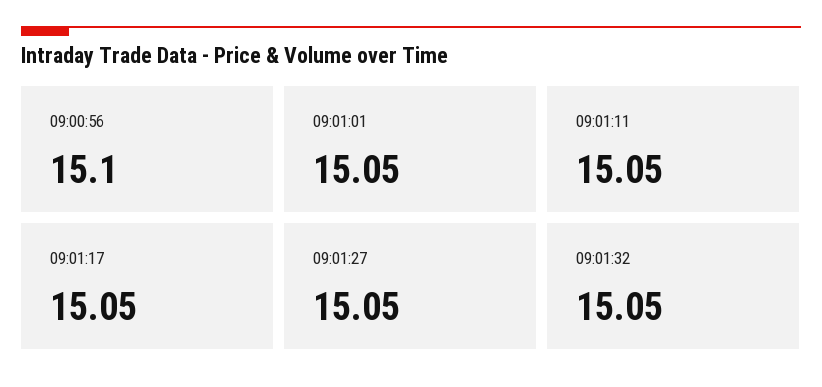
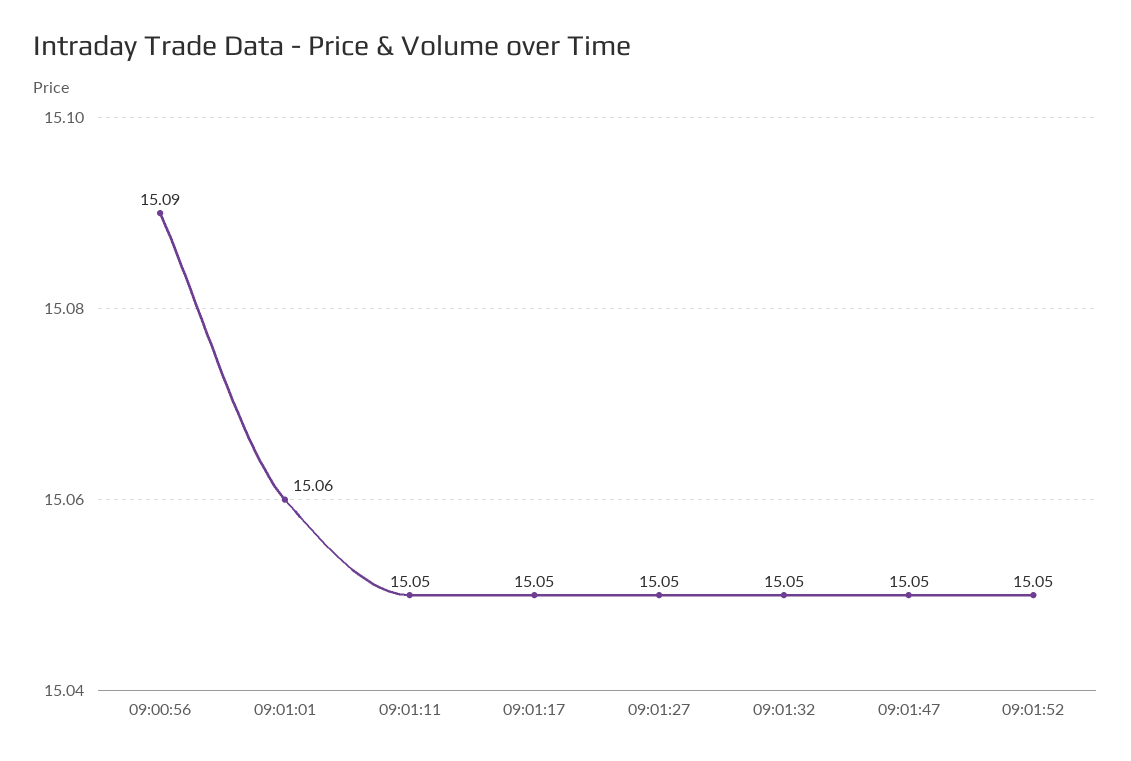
09:00:56: 15.1 -> 15.09
09:01:01: 15.05 -> 15.06
09:01:47: none -> 15.05
09:01:52: none -> 15.05

